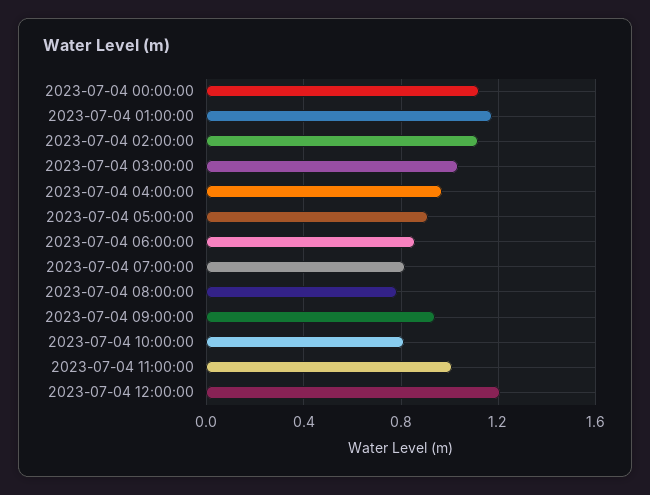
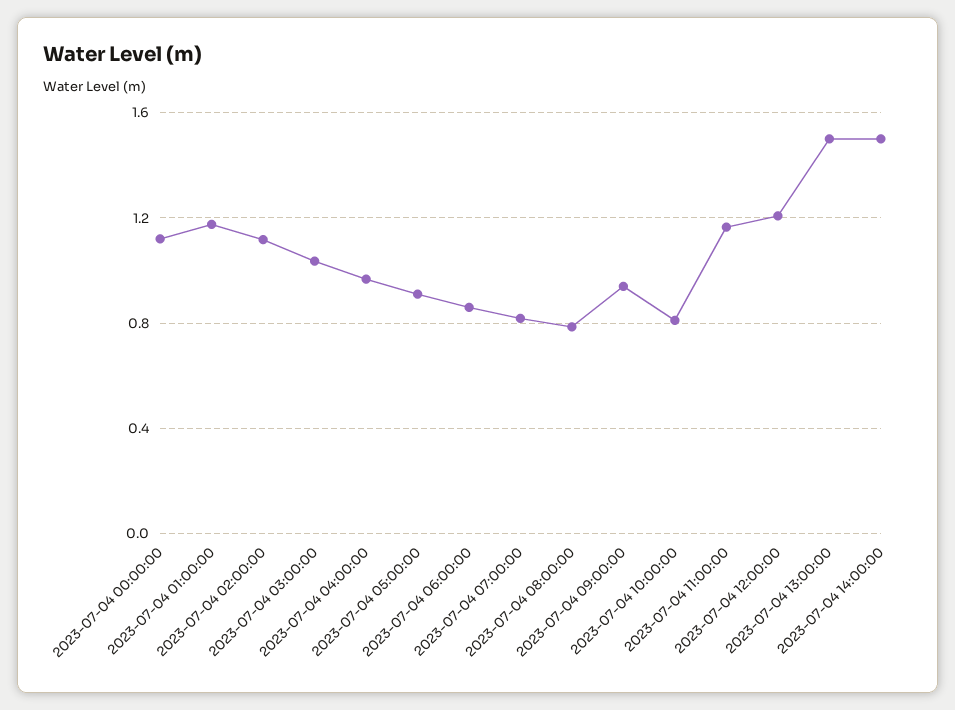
2023-07-04 11:00:00: 1 -> 1.15
2023-07-04 13:00:00: none -> 1.5
2023-07-04 14:00:00: none -> 1.5

